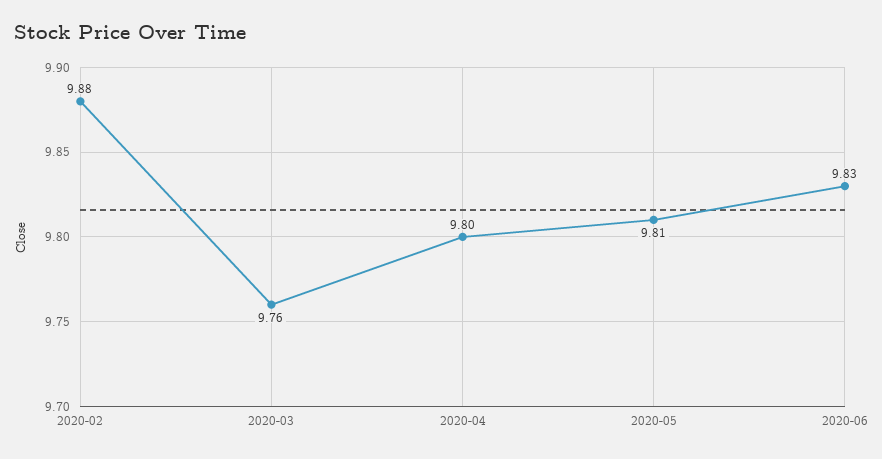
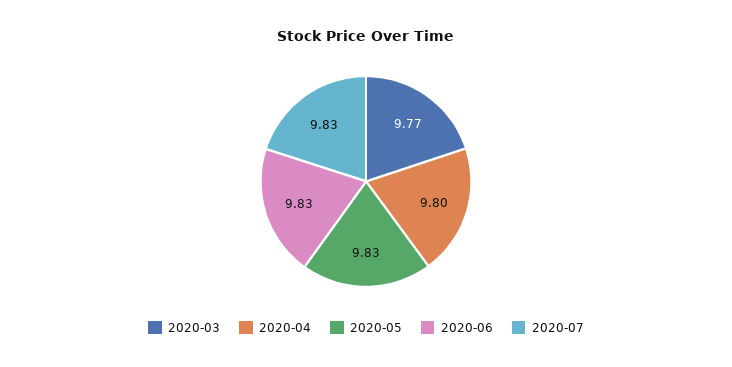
2020-02: 9.88 -> none
2020-03: 9.76 -> 9.77
2020-05: 9.81 -> 9.83
2020-07: none -> 9.83

